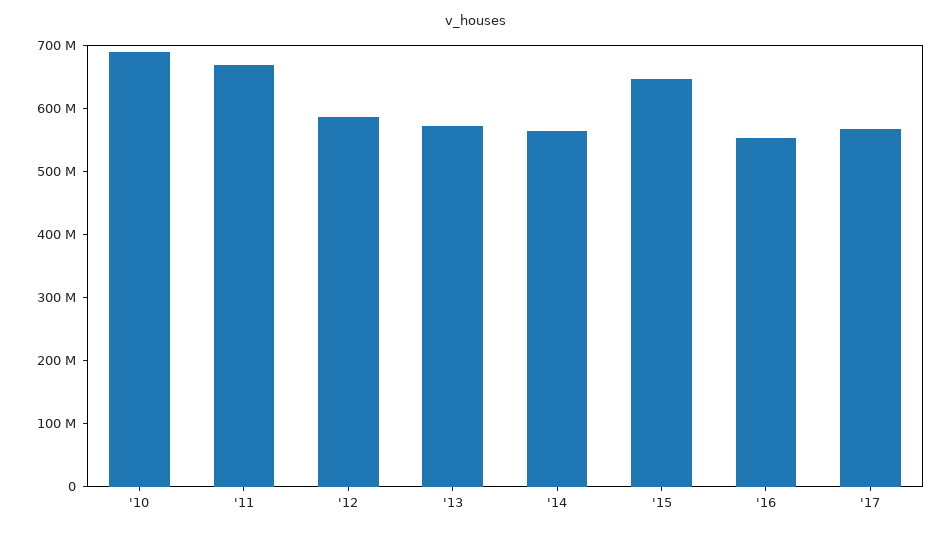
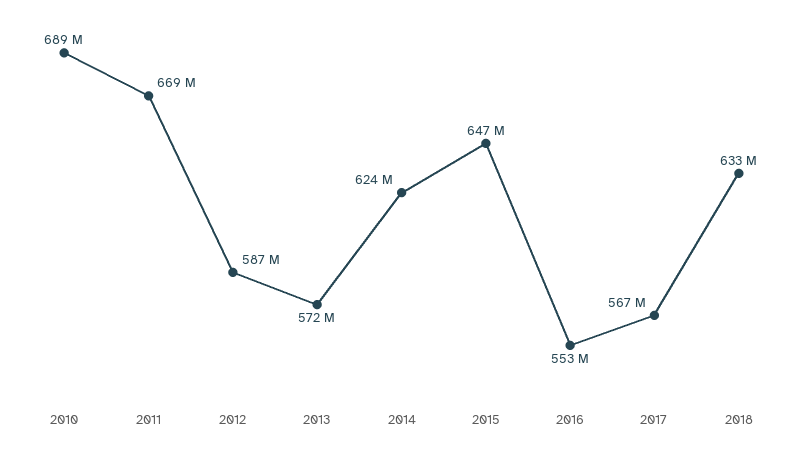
'14: 560000000 -> 624000000
2018: none -> 633000000

